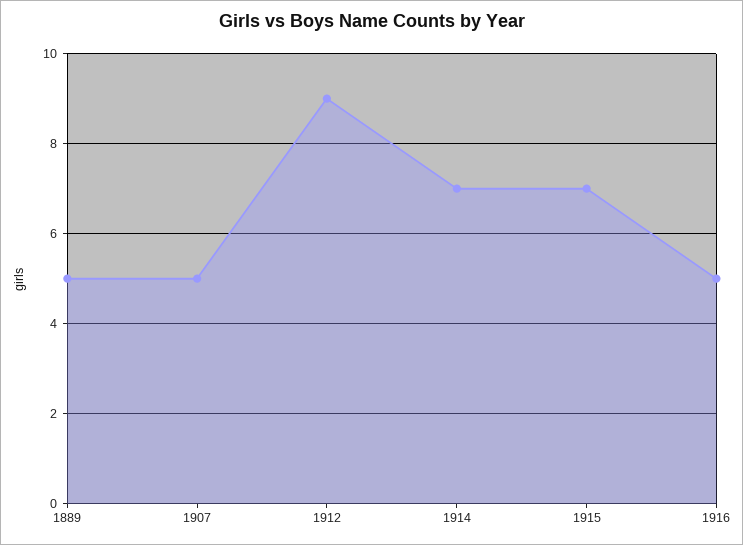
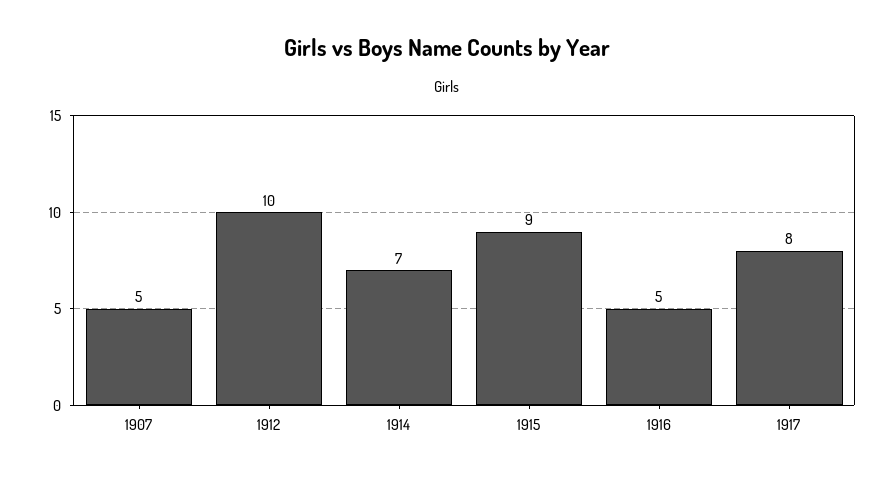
1889: 5 -> none
1912: 9 -> 10
1915: 7 -> 9
1917: none -> 8

